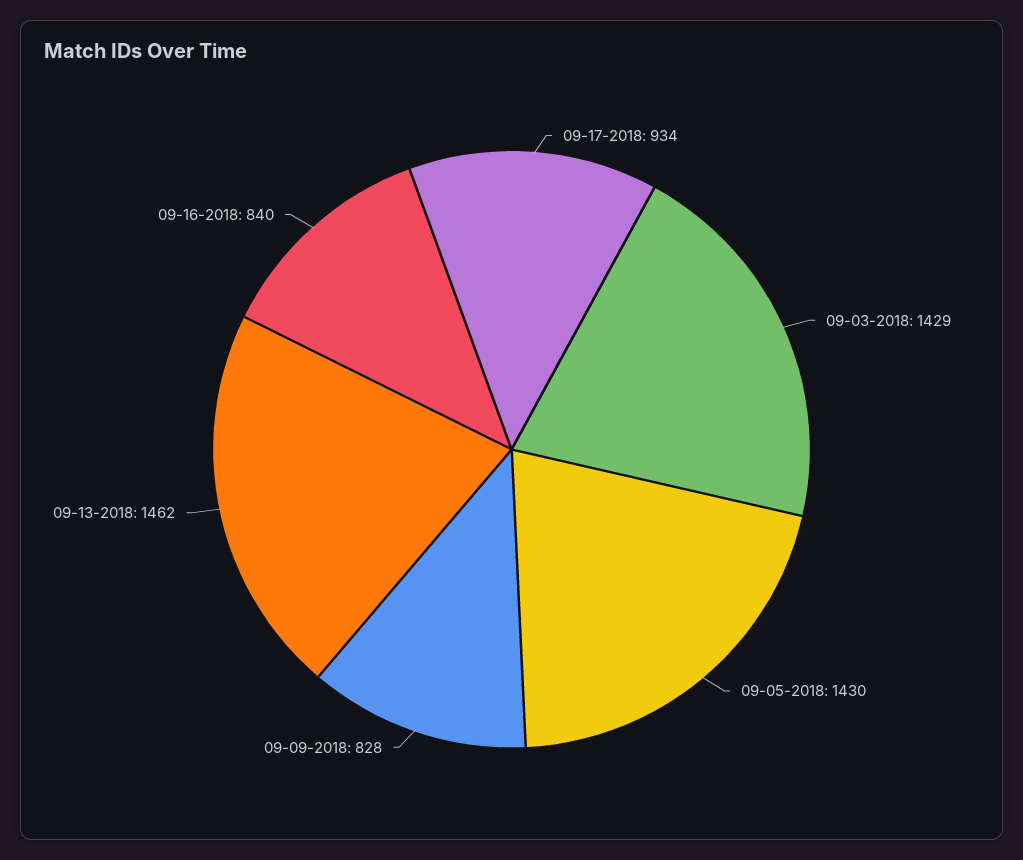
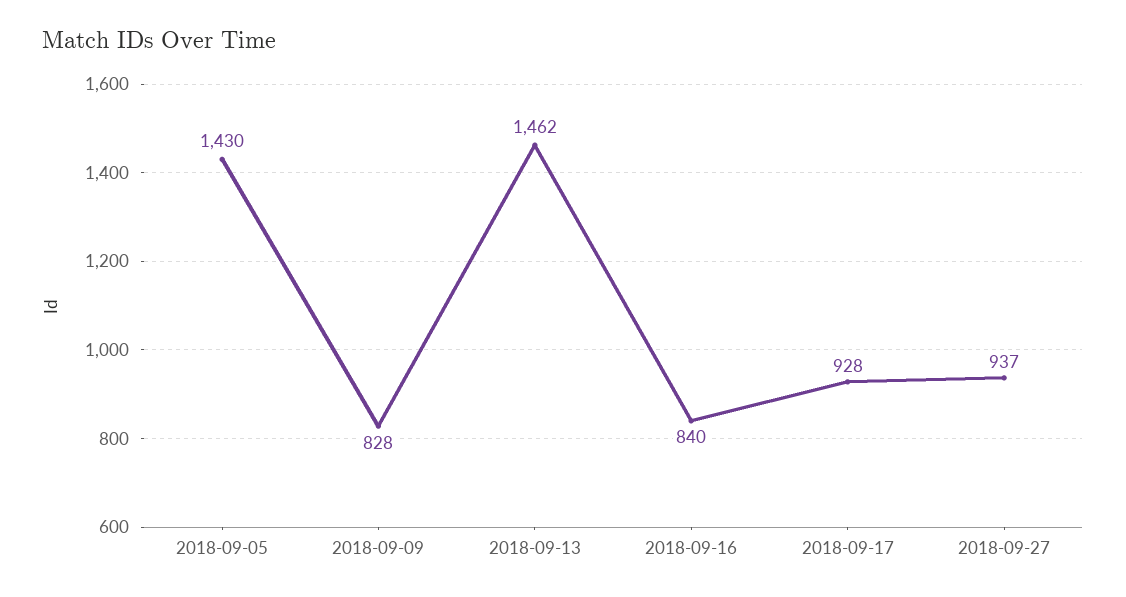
09-17-2018: 934 -> 928
09-03-2018: 1429 -> none
2018-09-27: none -> 937

